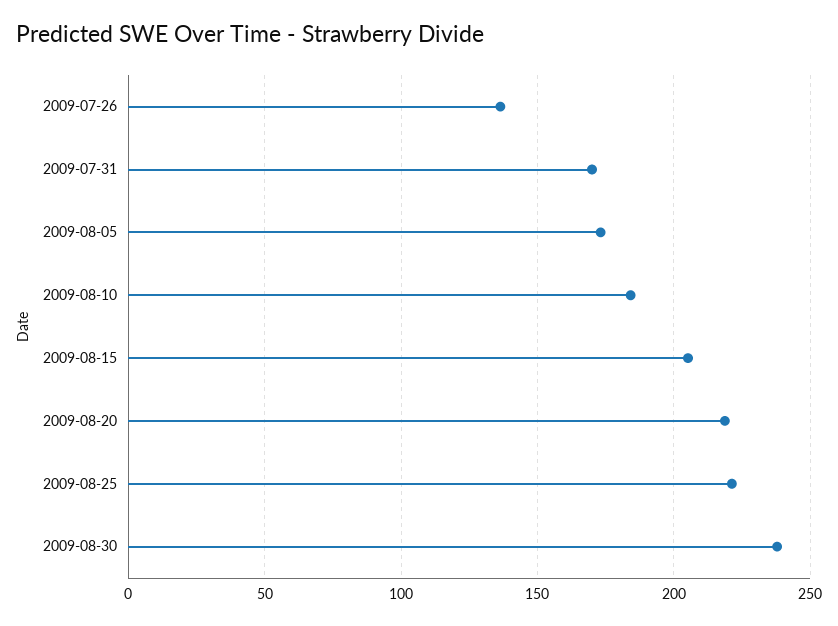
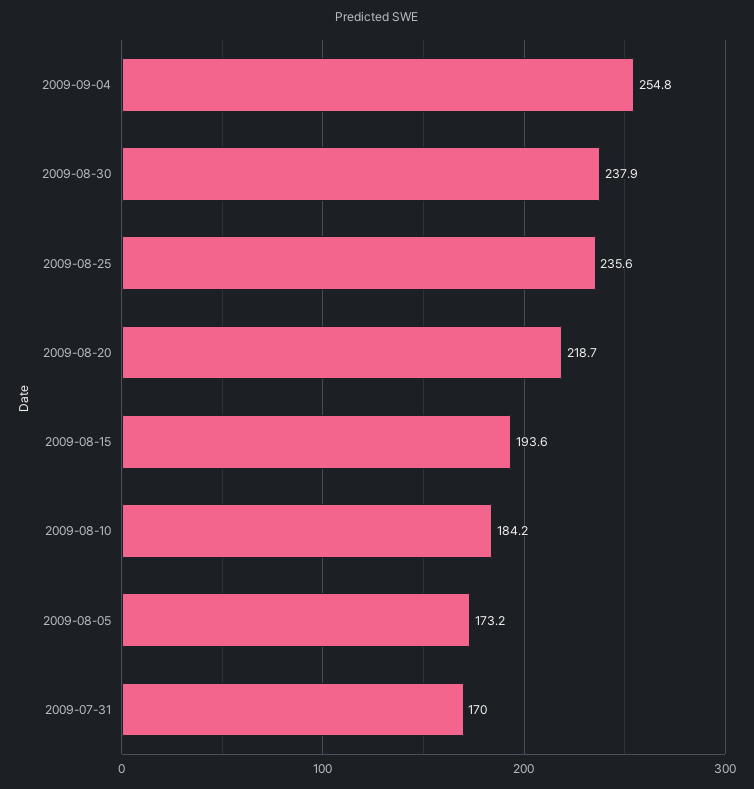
2009-07-26: 135 -> none
2009-08-15: 205 -> 193.6
2009-08-25: 220 -> 235.6
2009-09-04: none -> 254.8

